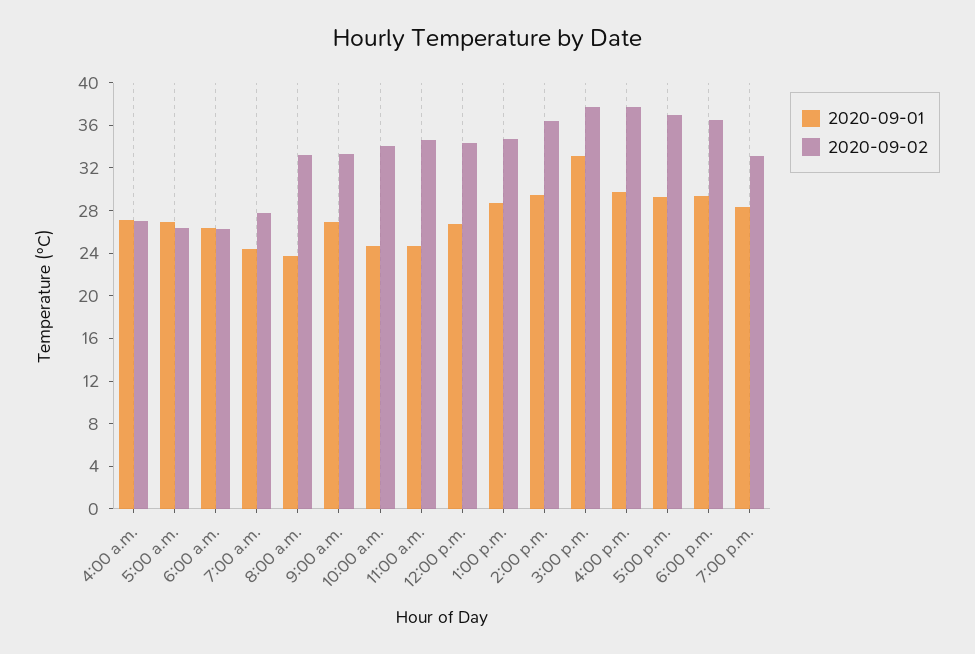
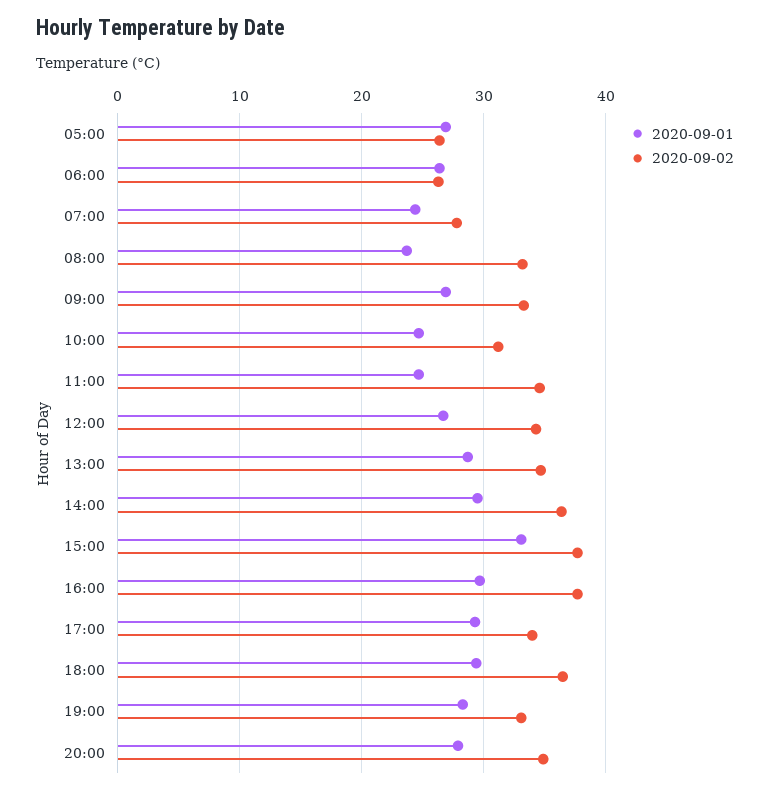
2020-09-01, 4:00 a.m.: 27 -> none
2020-09-02, 4:00 a.m.: 27 -> none
2020-09-02, 10:00 a.m.: 34 -> 31
2020-09-02, 5:00 p.m.: 37 -> 34
2020-09-01, 20:00: none -> 28
2020-09-02, 20:00: none -> 35

